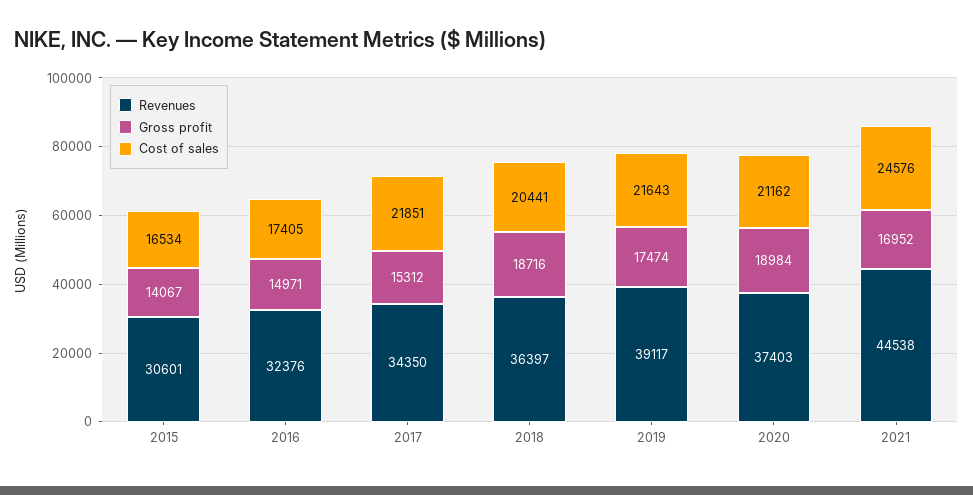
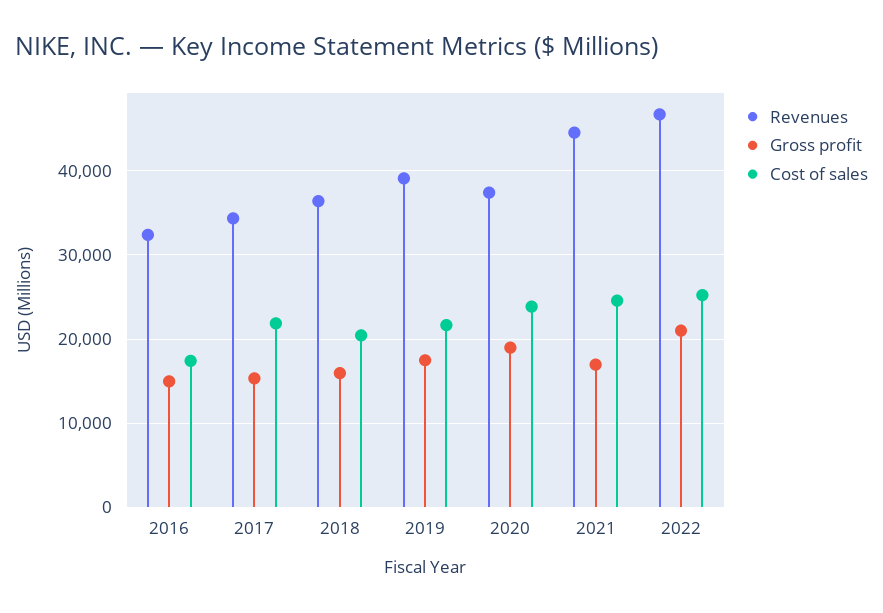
Revenues, 2015: 30601 -> none
Gross profit, 2015: 14067 -> none
Cost of sales, 2015: 16534 -> none
Gross profit, 2018: 18716 -> 16000
Cost of sales, 2020: 21162 -> 24000
Revenues, 2022: none -> 47000
Gross profit, 2022: none -> 21000
Cost of sales, 2022: none -> 25000

